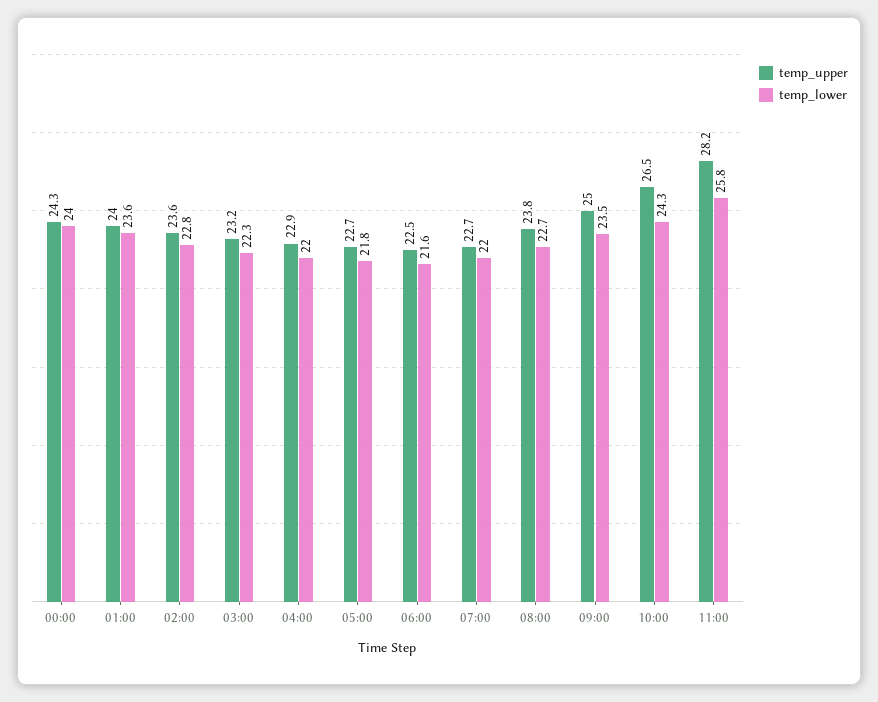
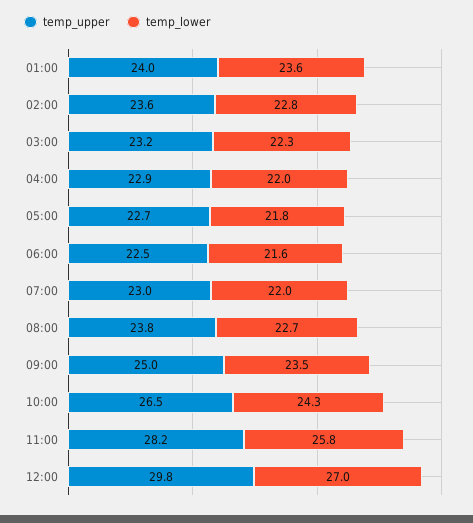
temp_upper, 00:00: 24.3 -> none
temp_lower, 00:00: 24 -> none
temp_upper, 07:00: 22.7 -> 23
temp_upper, 12:00: none -> 29.8
temp_lower, 12:00: none -> 27

